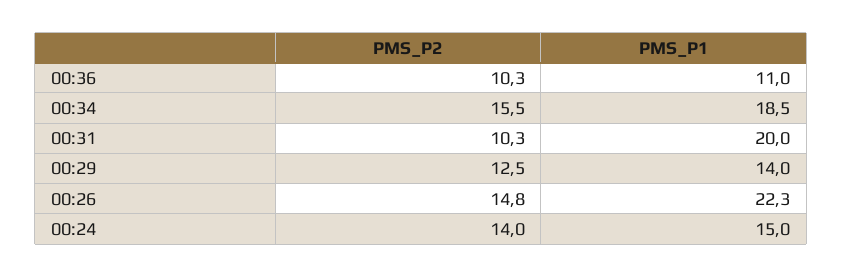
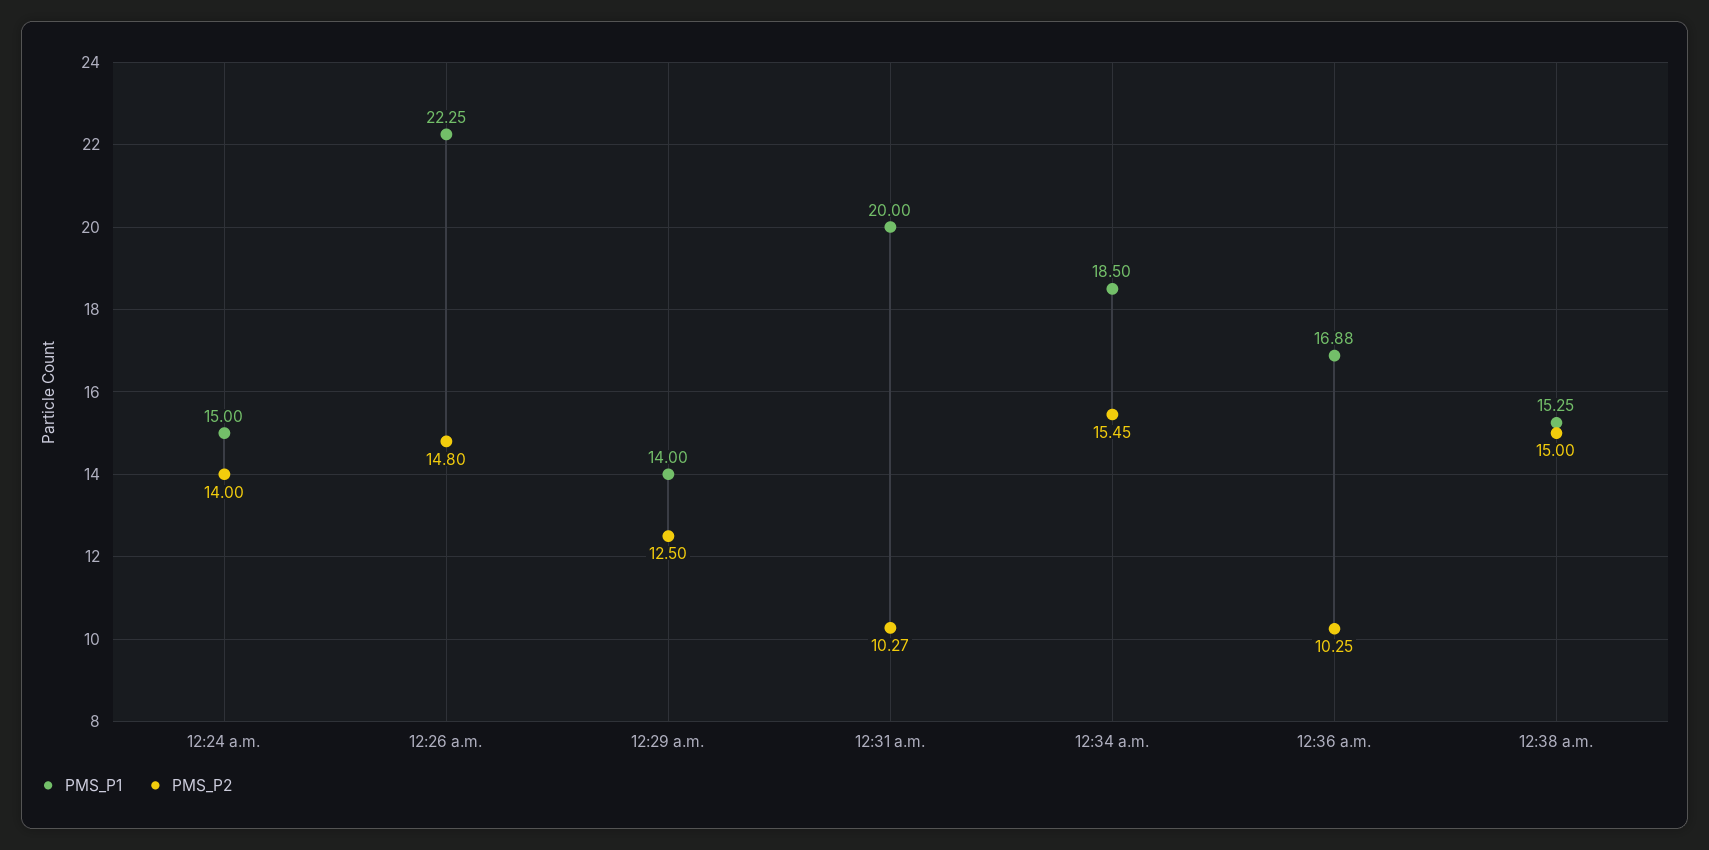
PMS_P1, 00:36: 11 -> 16.88
PMS_P1, 12:38 a.m.: none -> 15.25
PMS_P2, 12:38 a.m.: none -> 15

